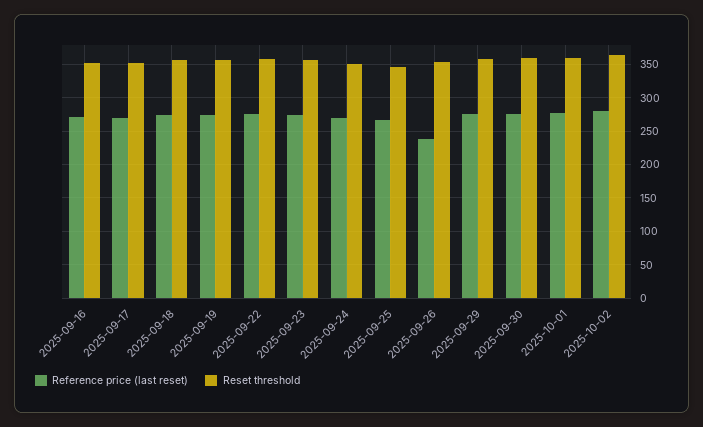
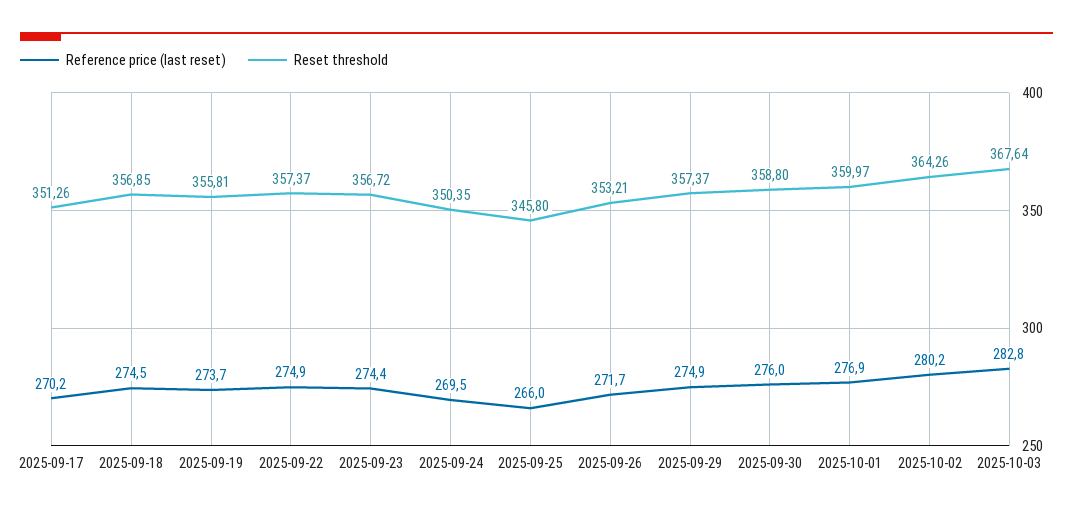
Reference price (last reset), 2025-09-16: 270 -> none
Reset threshold, 2025-09-16: 350 -> none
Reference price (last reset), 2025-09-26: 240 -> 271.7
Reference price (last reset), 2025-10-03: none -> 282.8
Reset threshold, 2025-10-03: none -> 367.64

